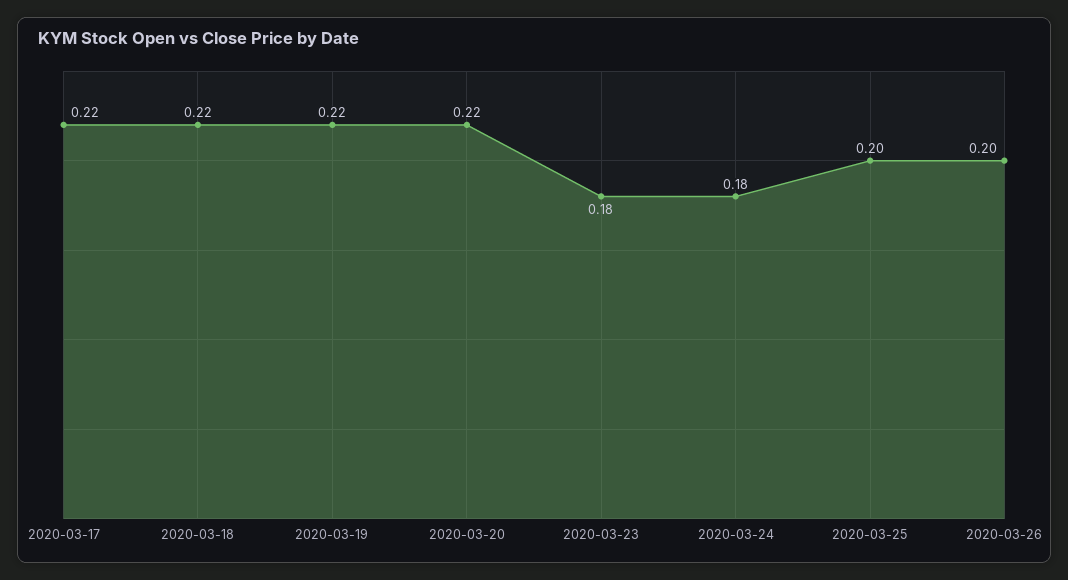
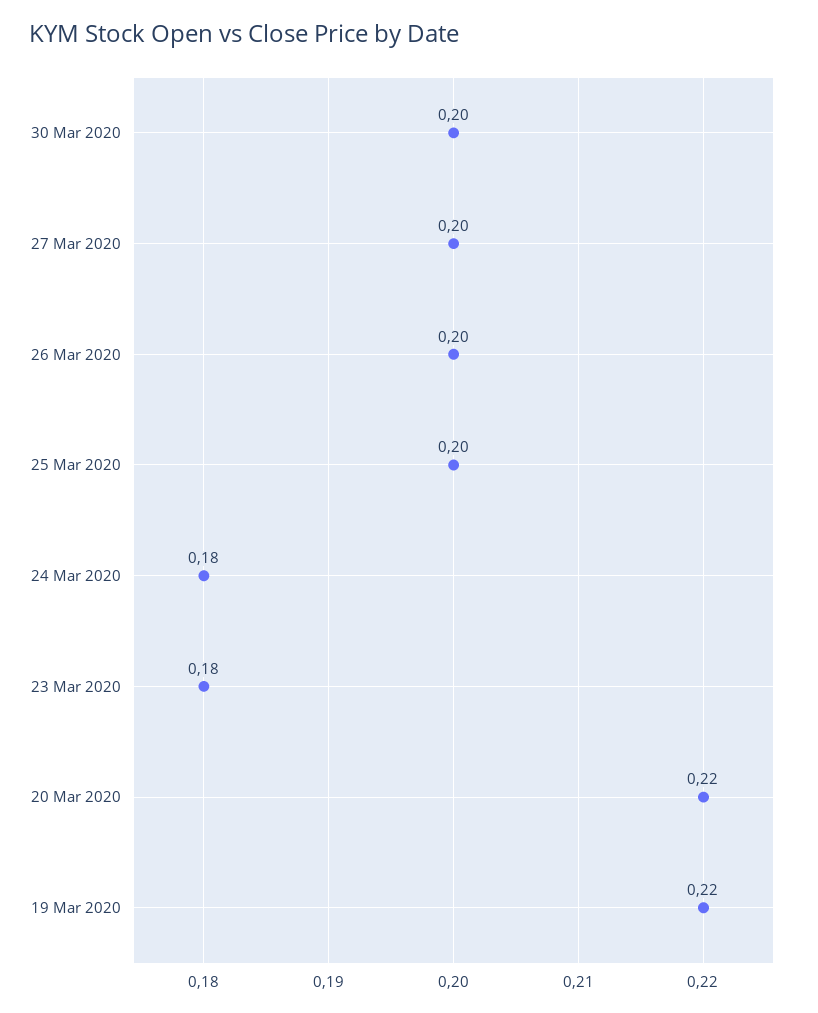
2020-03-17: 0.22 -> none
2020-03-18: 0.22 -> none
30 Mar 2020: none -> 0.2
27 Mar 2020: none -> 0.2

